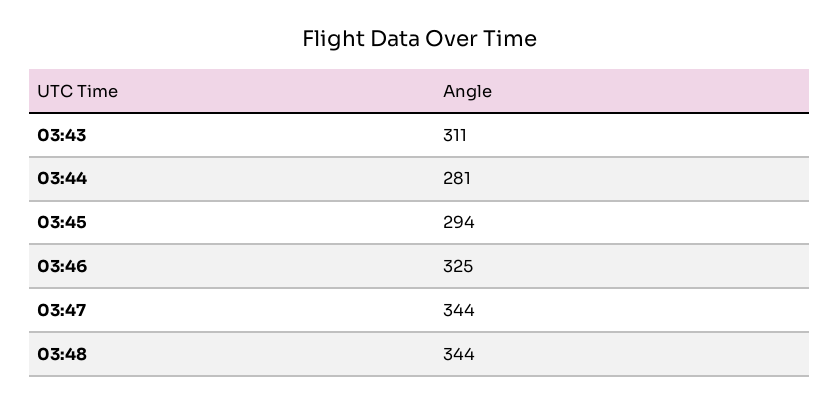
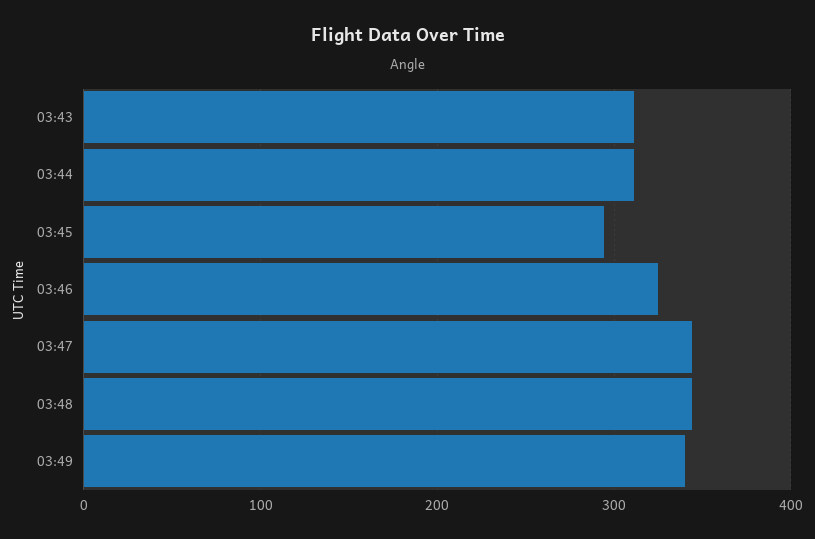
03:44: 281 -> 310
03:49: none -> 340

